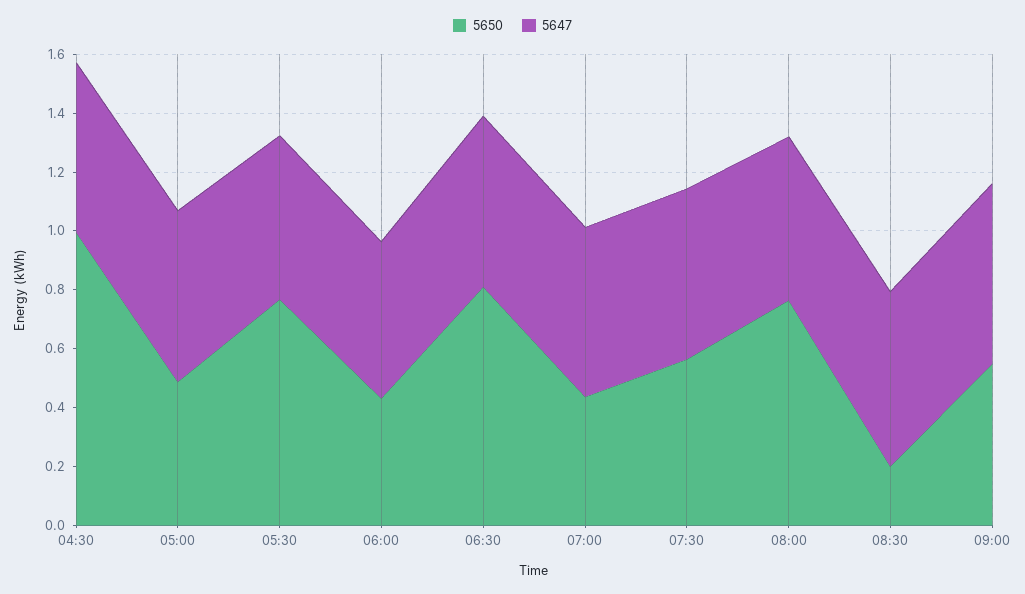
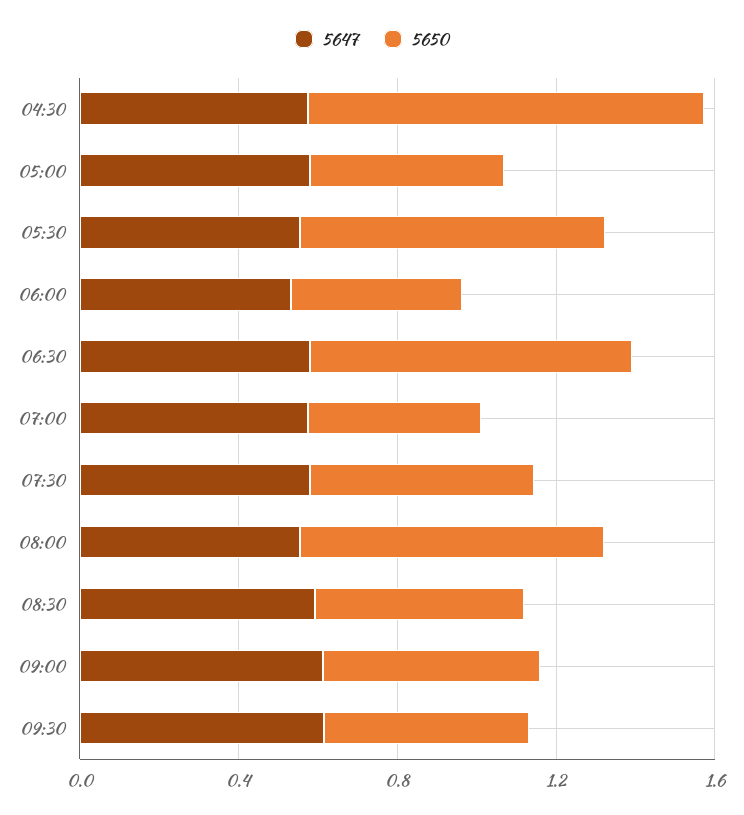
5650, 08:30: 0.2 -> 0.5
5647, 09:30: none -> 0.6
5650, 09:30: none -> 0.5

